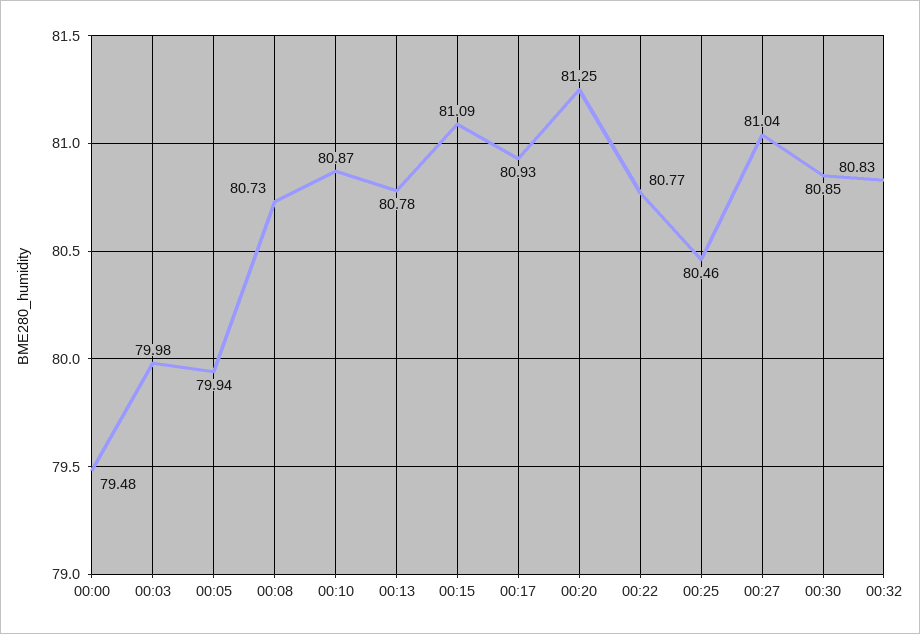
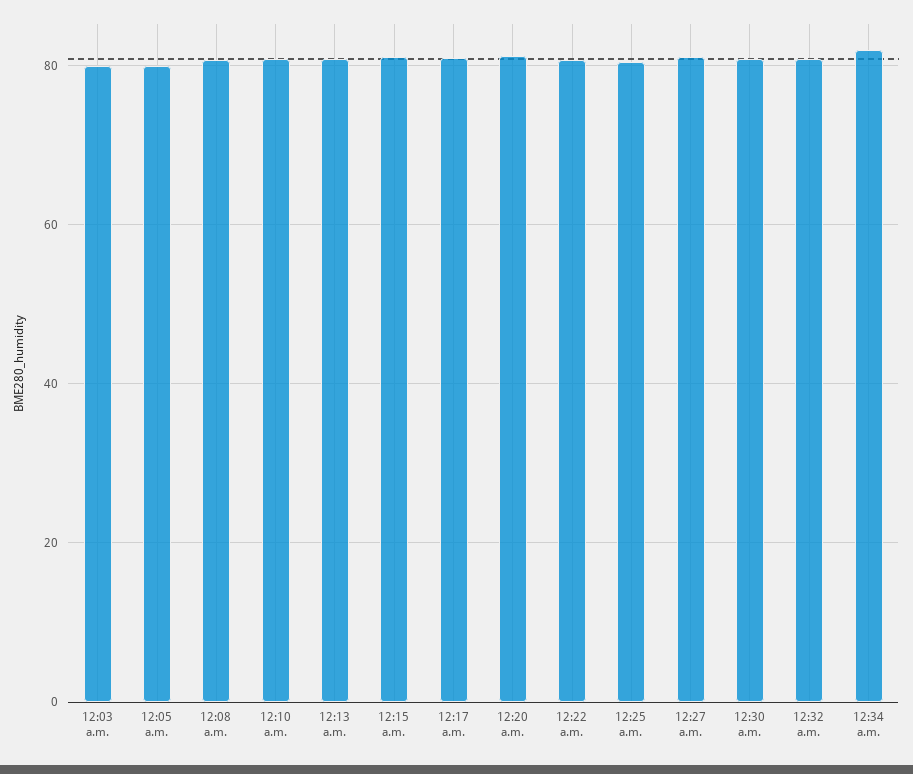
00:00: 79.48 -> none
12:34 a.m.: none -> 82

